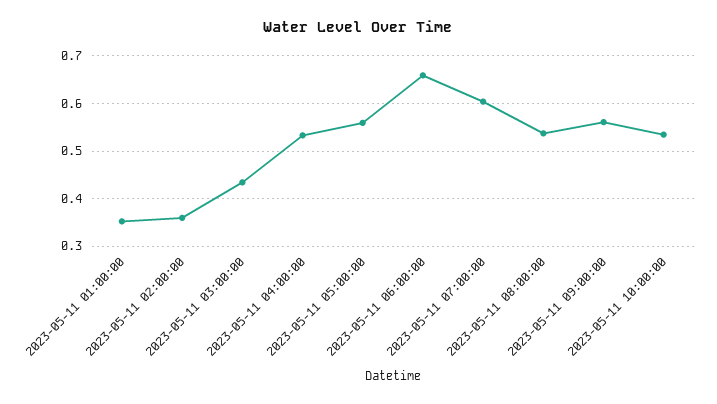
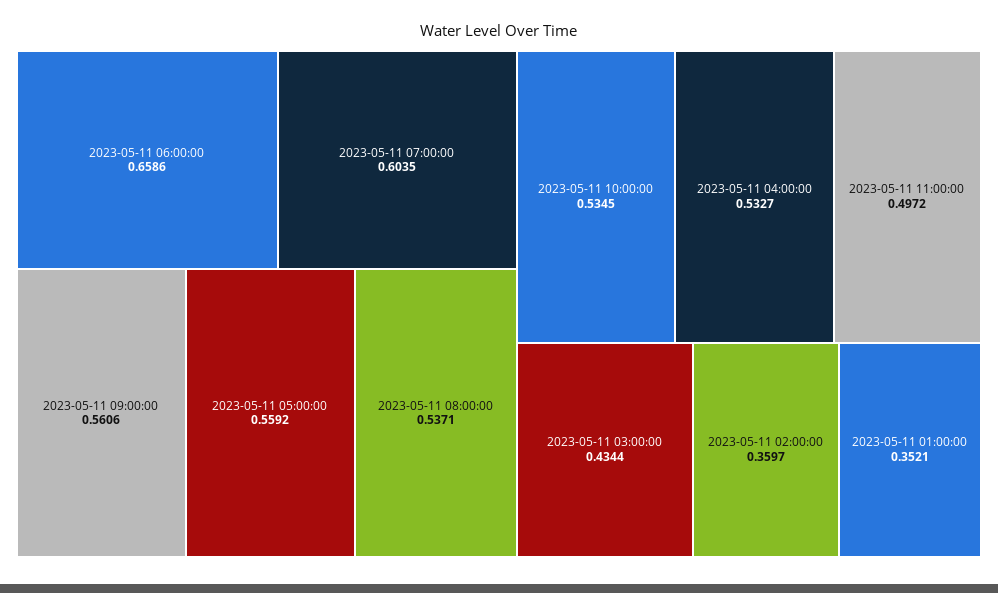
2023-05-11 11:00:00: none -> 0.4972

